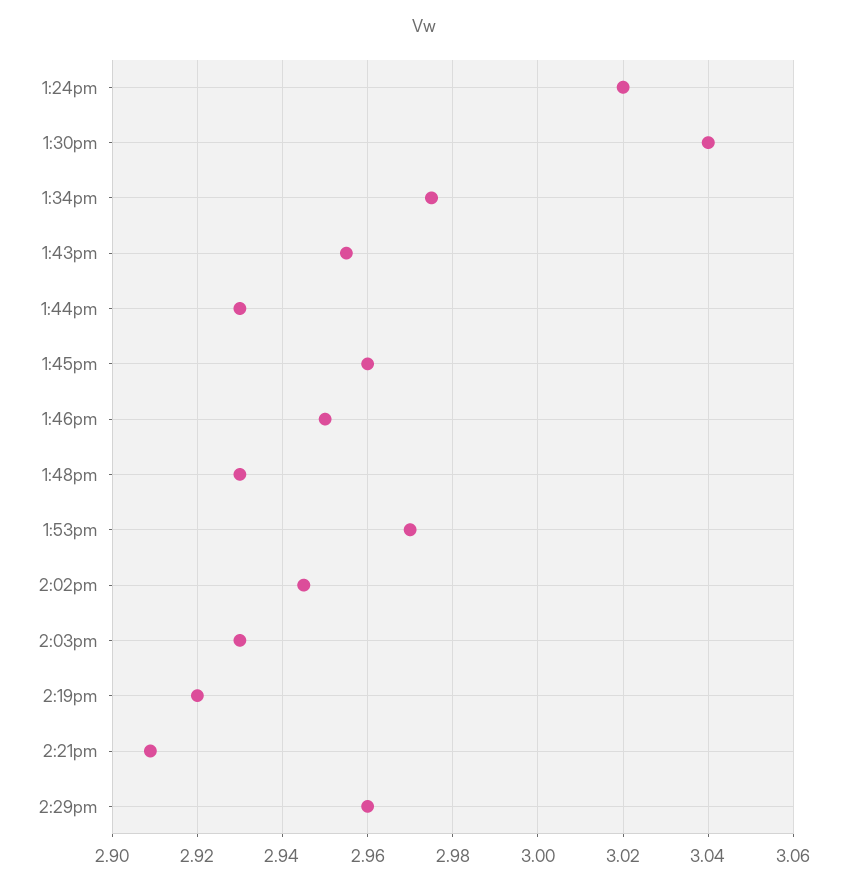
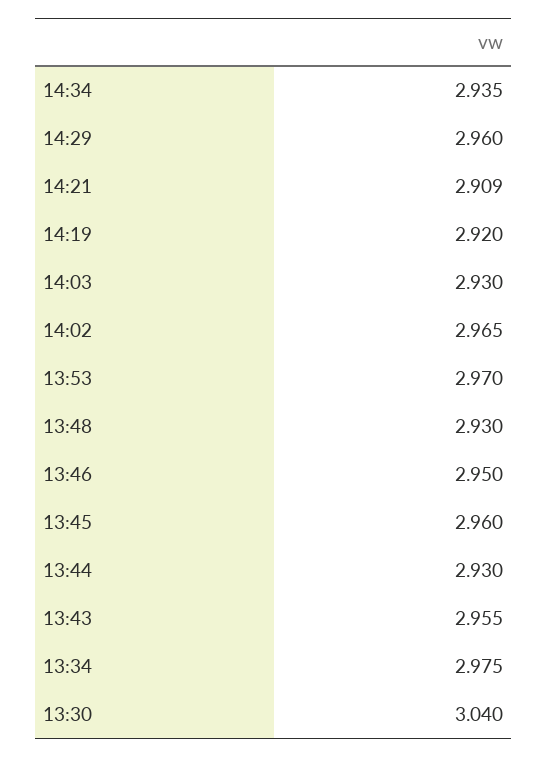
1:24pm: 3.02 -> none
2:02pm: 2.945 -> 2.965
14:34: none -> 2.935

